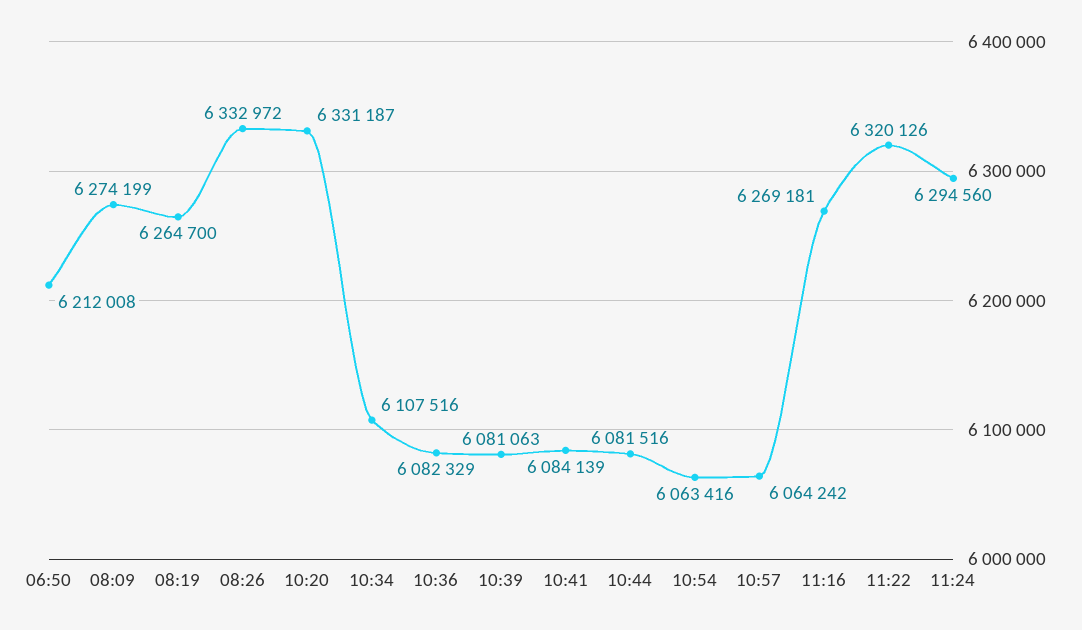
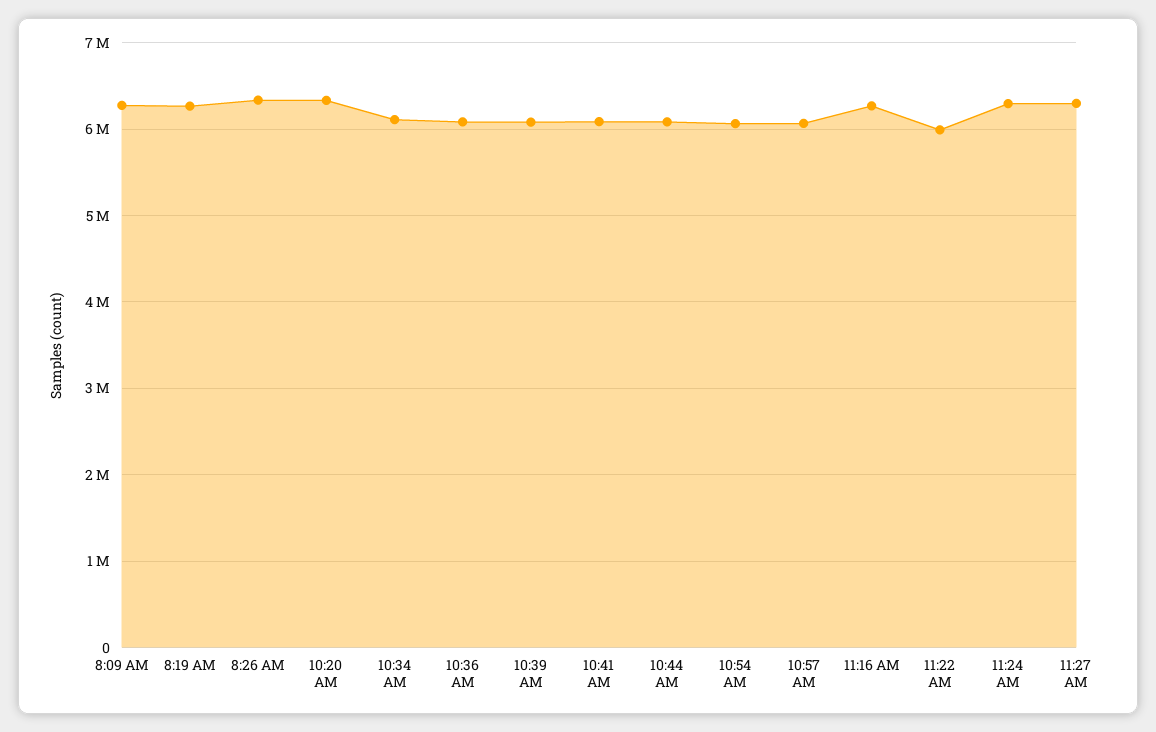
06:50: 6212008 -> none
11:22: 6320126 -> 6000000
11:27 AM: none -> 6300000

